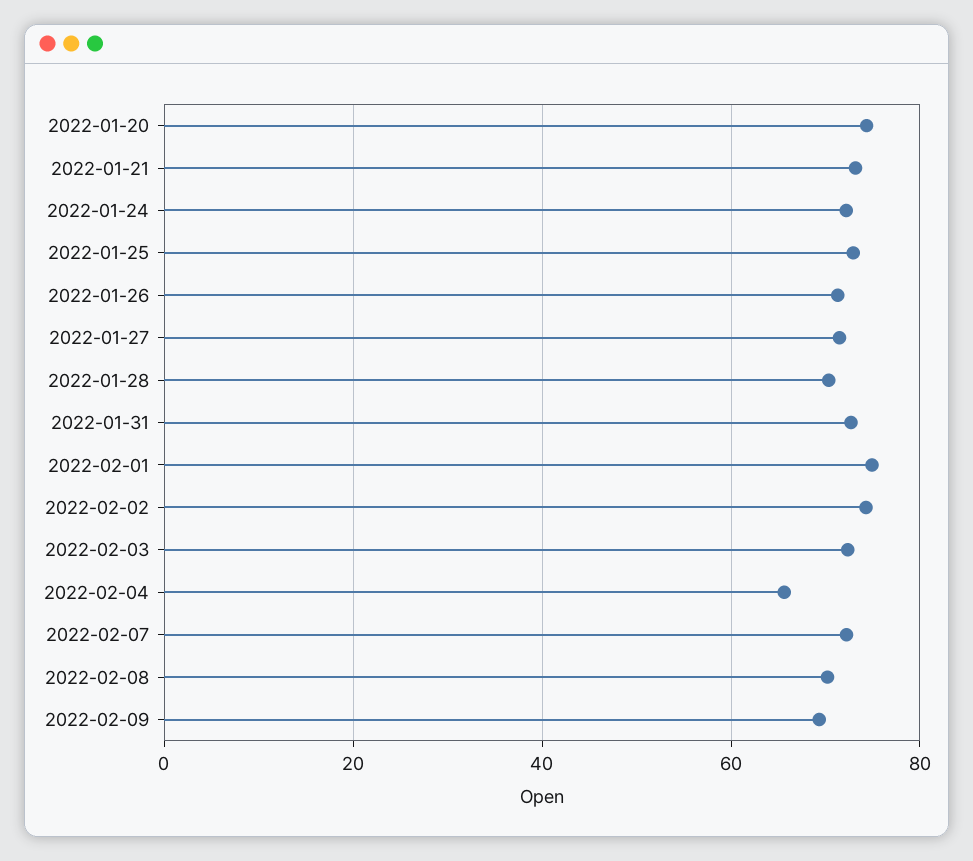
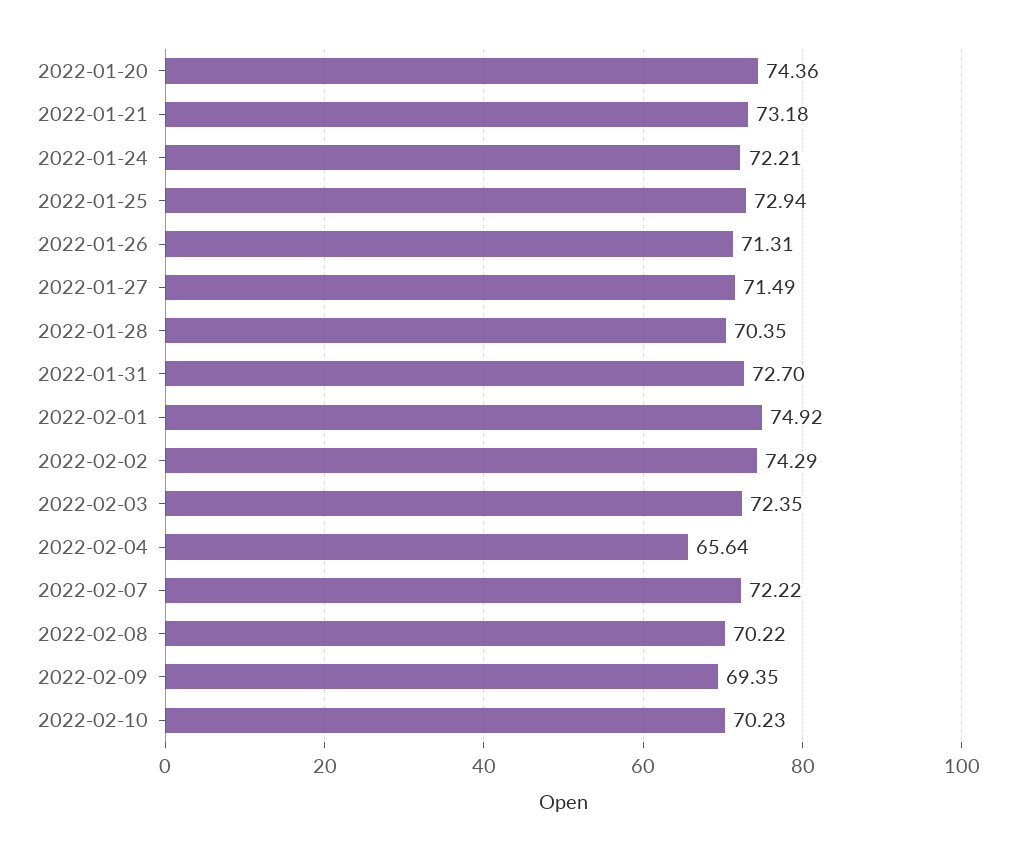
2022-02-10: none -> 70.23

